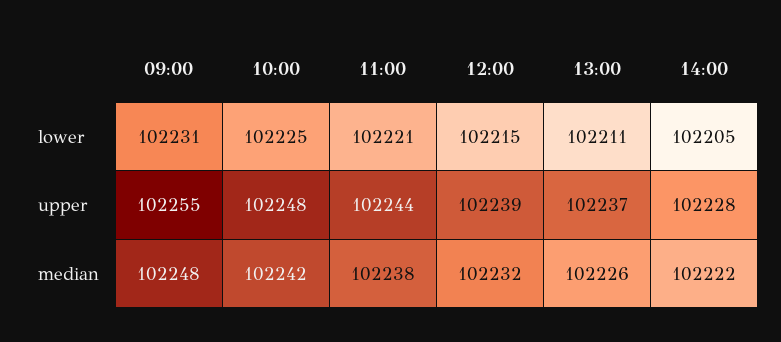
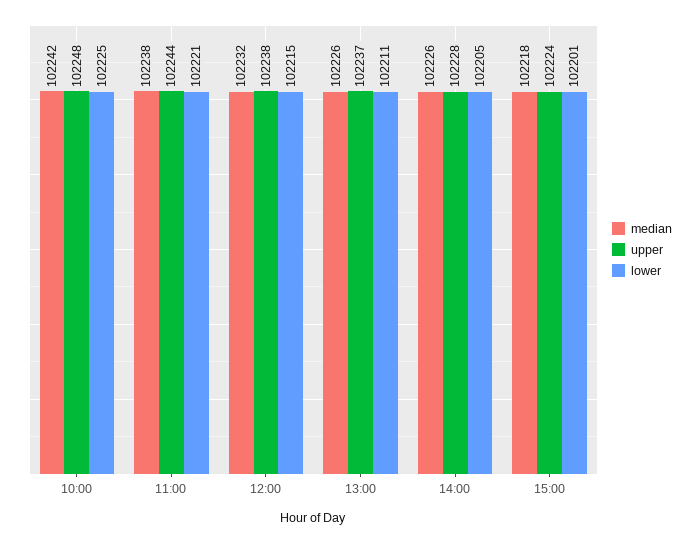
lower, 09:00: 102231 -> none
upper, 09:00: 102255 -> none
upper, 12:00: 102239 -> 102238
median, 09:00: 102248 -> none
median, 14:00: 102222 -> 102226
median, 15:00: none -> 102218
upper, 15:00: none -> 102224
lower, 15:00: none -> 102201

